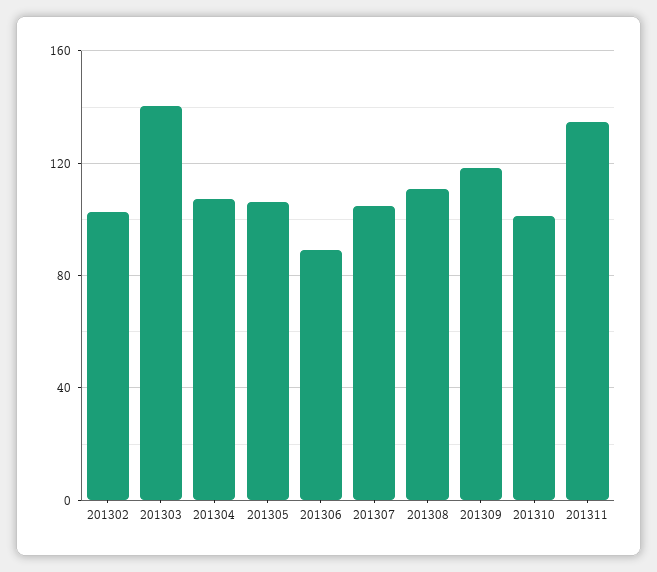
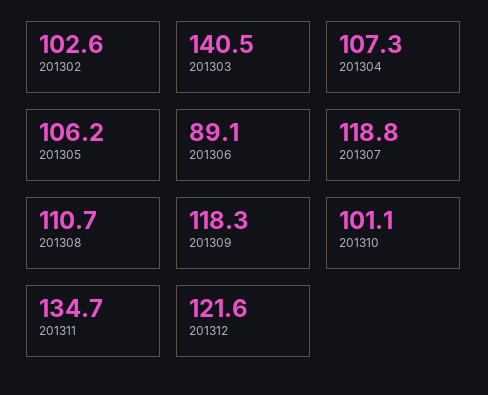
201307: 105 -> 118.8
201312: none -> 121.6

